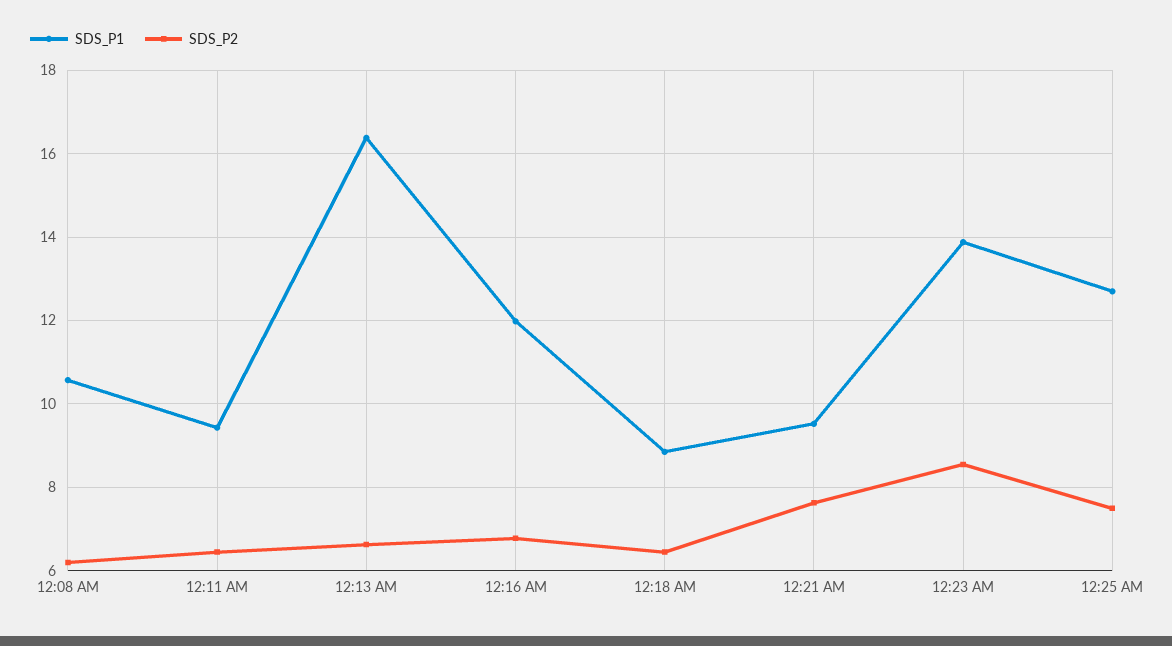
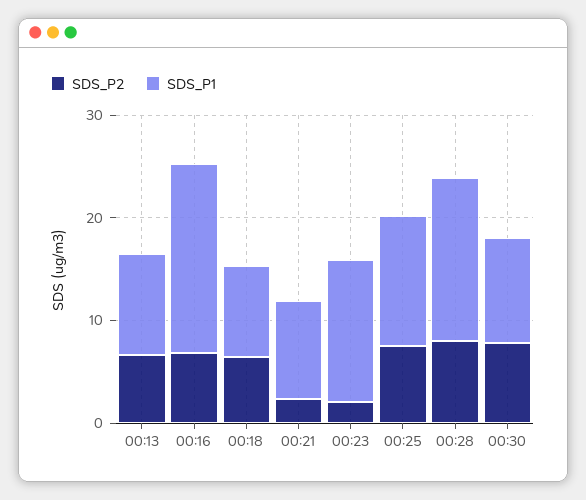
SDS_P1, 12:08 AM: 10.6 -> none
SDS_P2, 12:08 AM: 6.2 -> none
SDS_P1, 12:11 AM: 9.4 -> none
SDS_P2, 12:11 AM: 6.4 -> none
SDS_P1, 12:13 AM: 16.4 -> 10
SDS_P1, 12:16 AM: 12 -> 18
SDS_P2, 12:21 AM: 7.6 -> 2
SDS_P2, 12:23 AM: 8.6 -> 2
SDS_P2, 00:28: none -> 8
SDS_P1, 00:28: none -> 16
SDS_P2, 00:30: none -> 8
SDS_P1, 00:30: none -> 10

